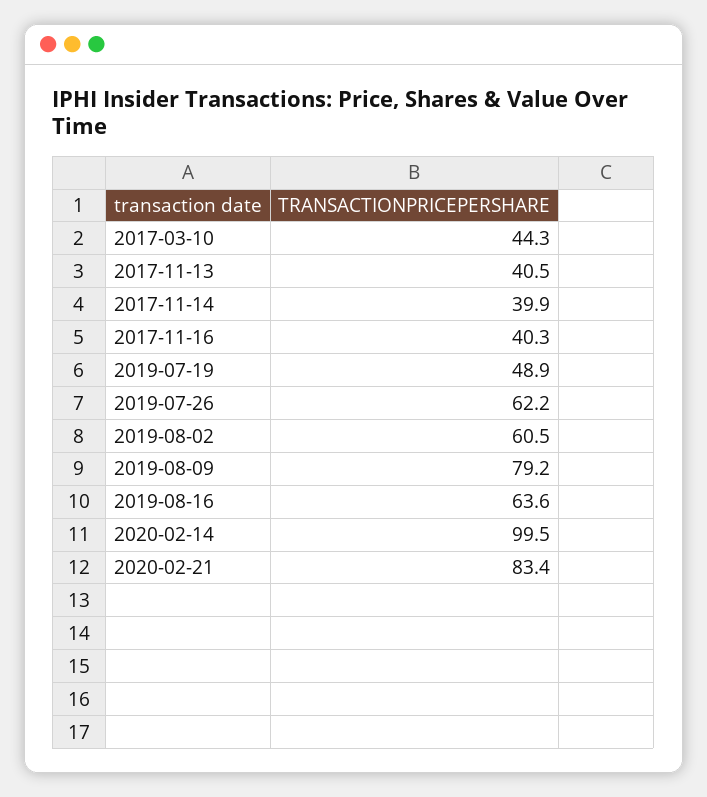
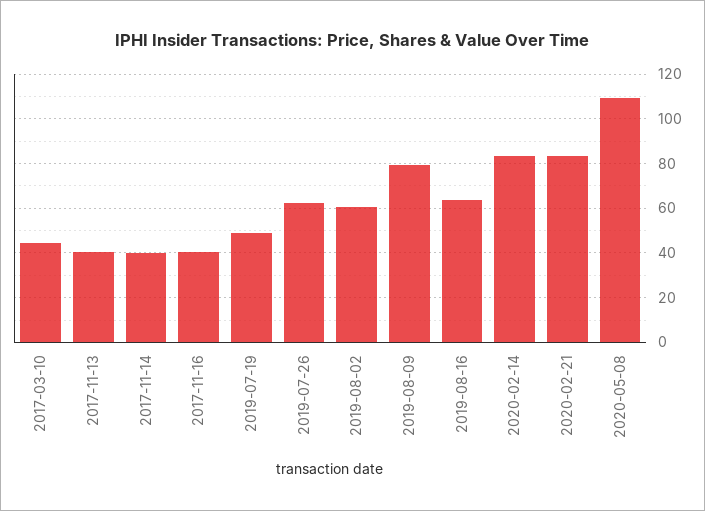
2020-02-14: 99.5 -> 85
2020-05-08: none -> 110

